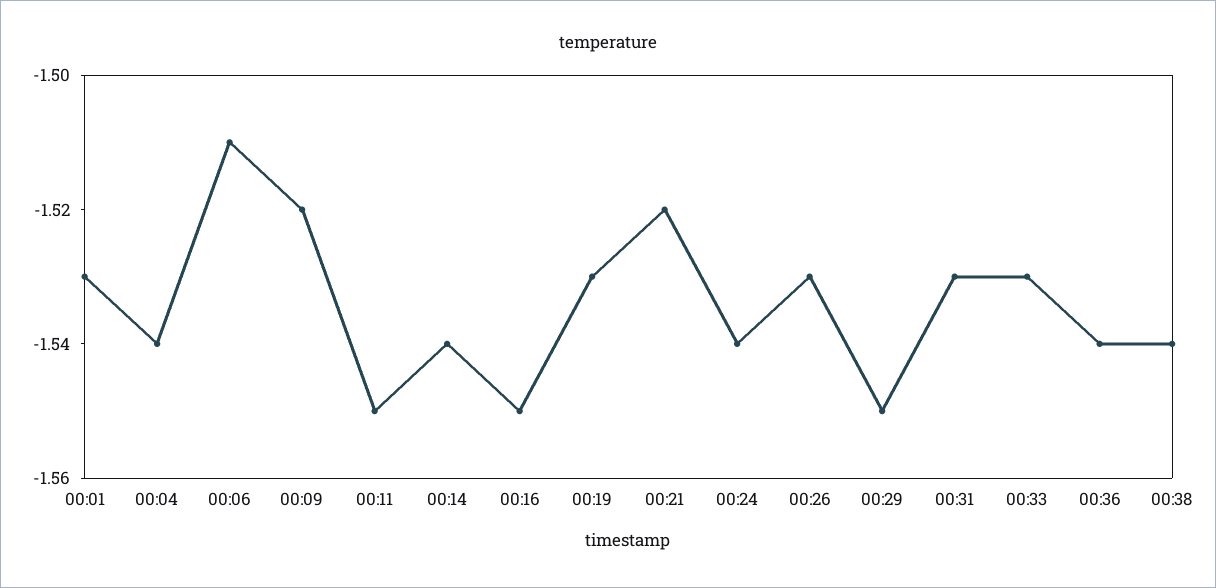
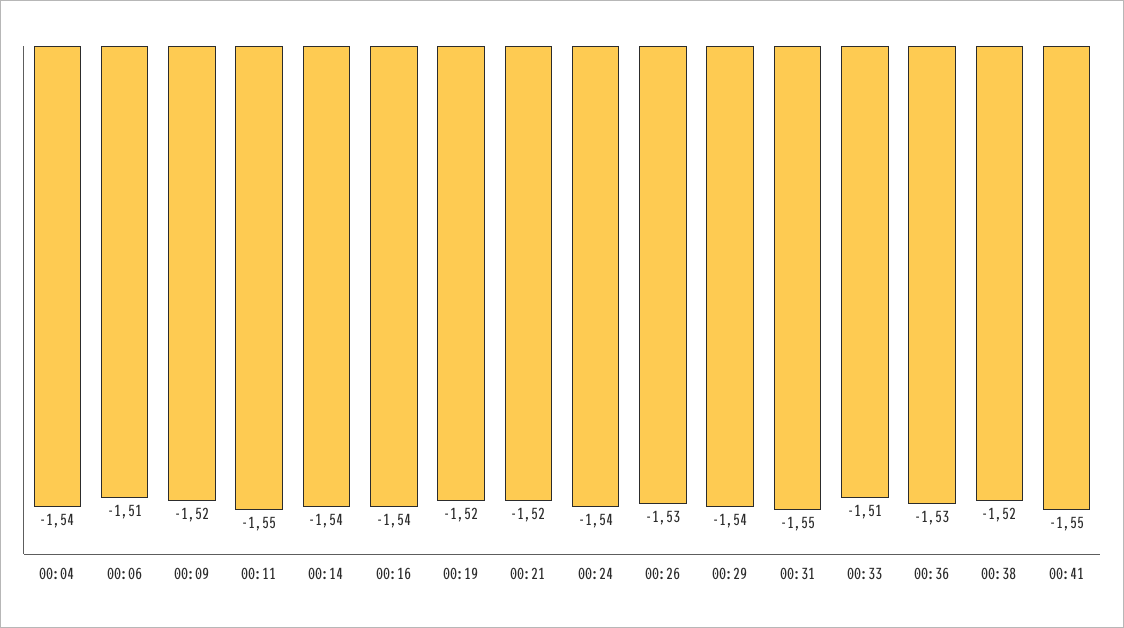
00:01: -1.53 -> none
00:16: -1.55 -> -1.54
00:19: -1.53 -> -1.52
00:29: -1.55 -> -1.54
00:31: -1.53 -> -1.55
00:33: -1.53 -> -1.51
00:36: -1.54 -> -1.53
00:38: -1.54 -> -1.52
00:41: none -> -1.55

